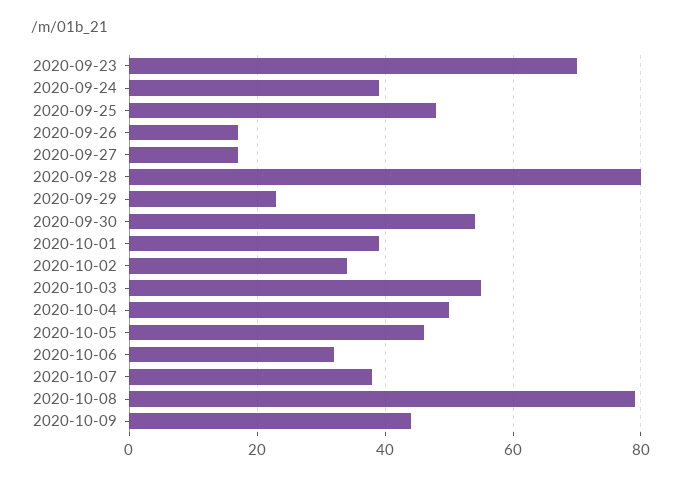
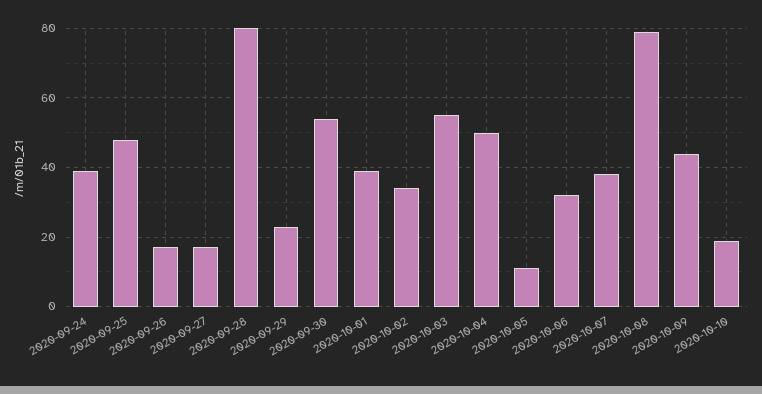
2020-09-23: 70 -> none
2020-10-05: 45 -> 10
2020-10-10: none -> 20

